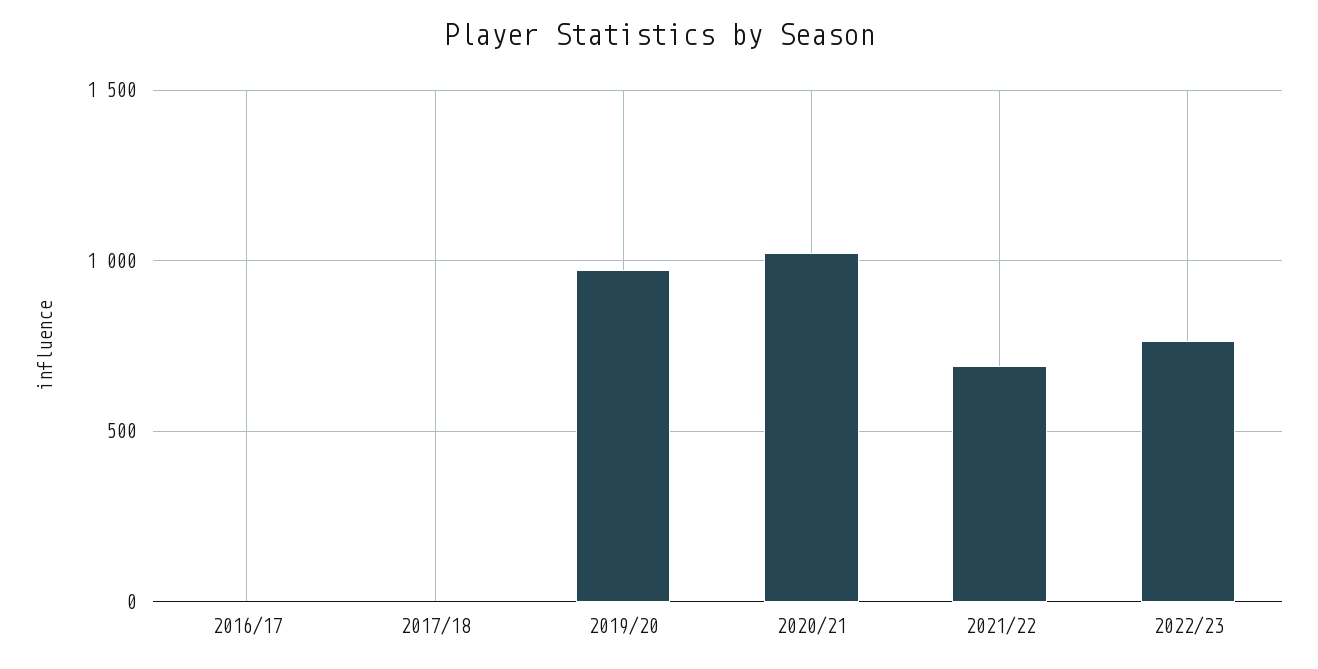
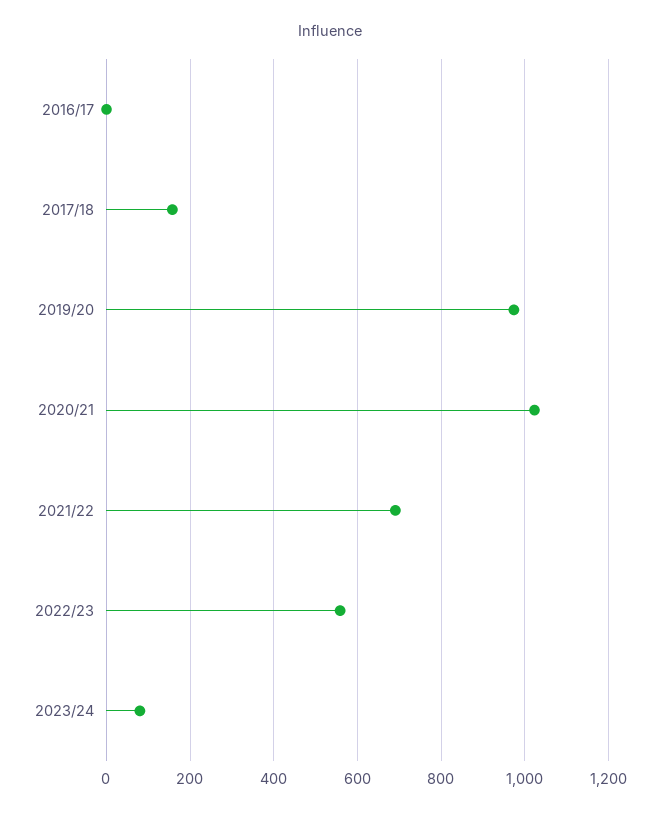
2017/18: 0 -> 160
2022/23: 750 -> 560
2023/24: none -> 80

